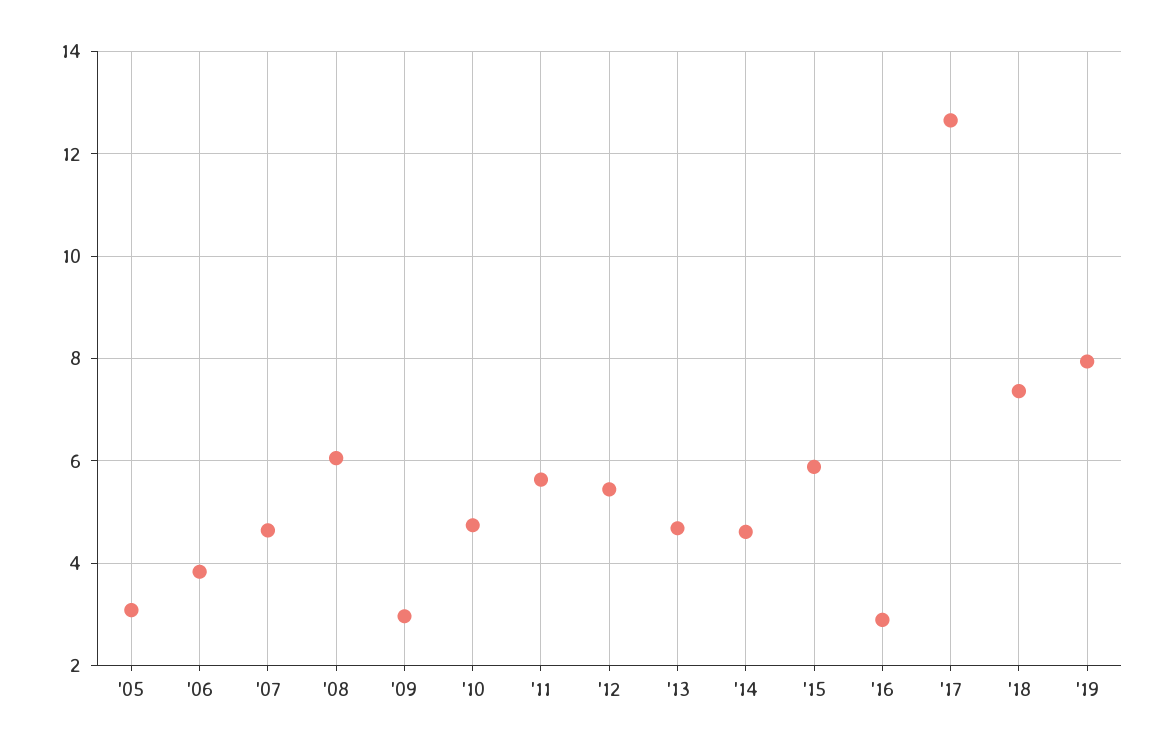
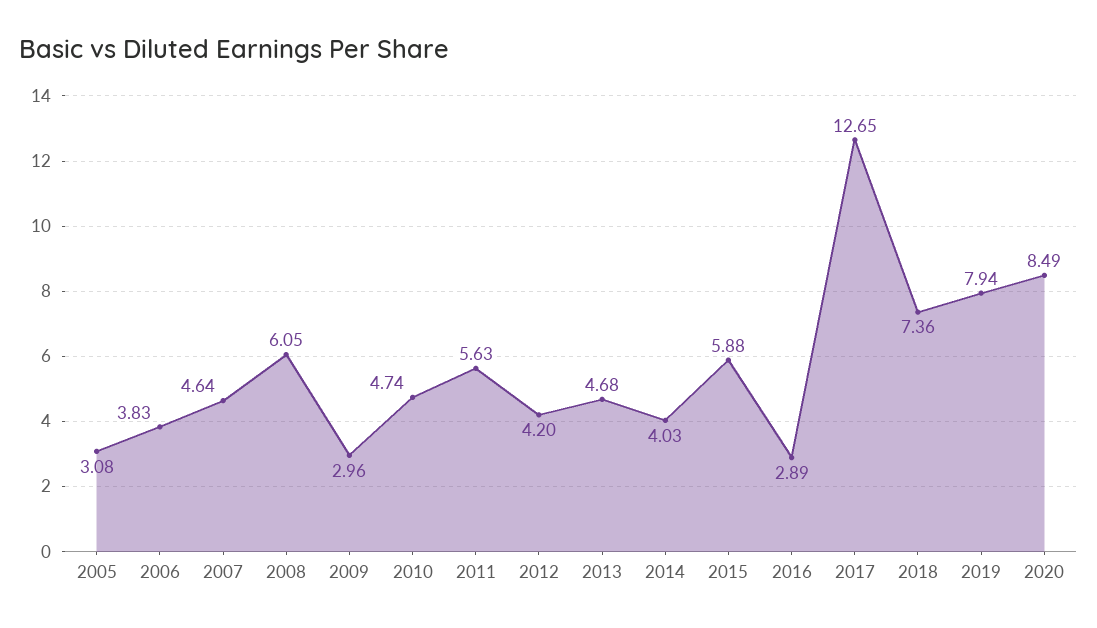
'12: 5.4 -> 4.2
'14: 4.6 -> 4.03
2020: none -> 8.49

